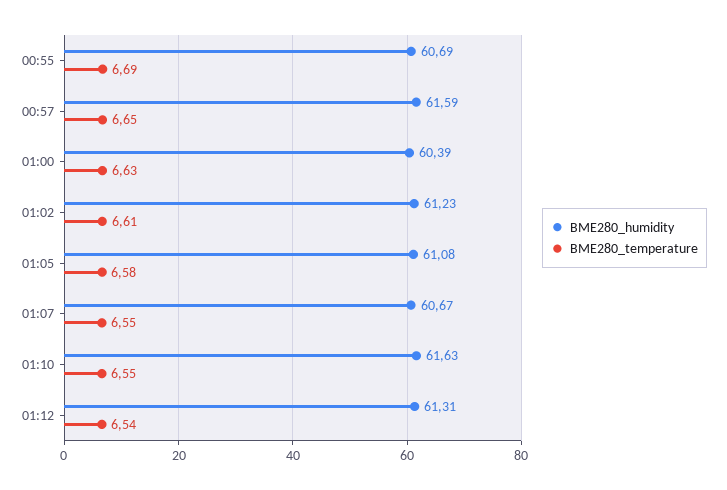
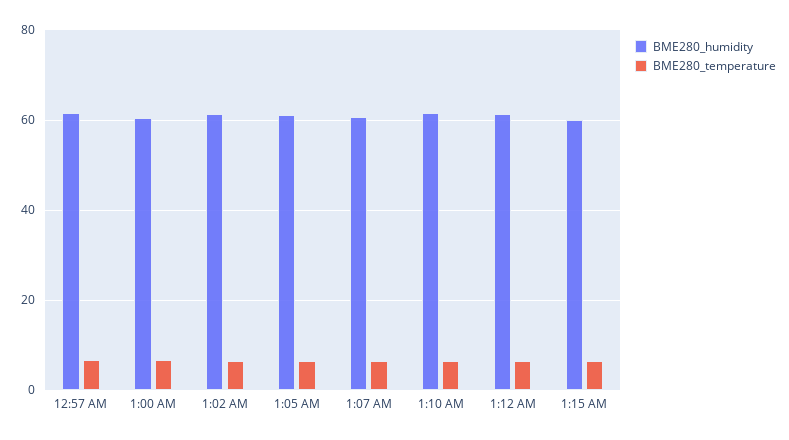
BME280_humidity, 00:55: 60.69 -> none
BME280_temperature, 00:55: 6.69 -> none
BME280_humidity, 1:15 AM: none -> 60
BME280_temperature, 1:15 AM: none -> 6

